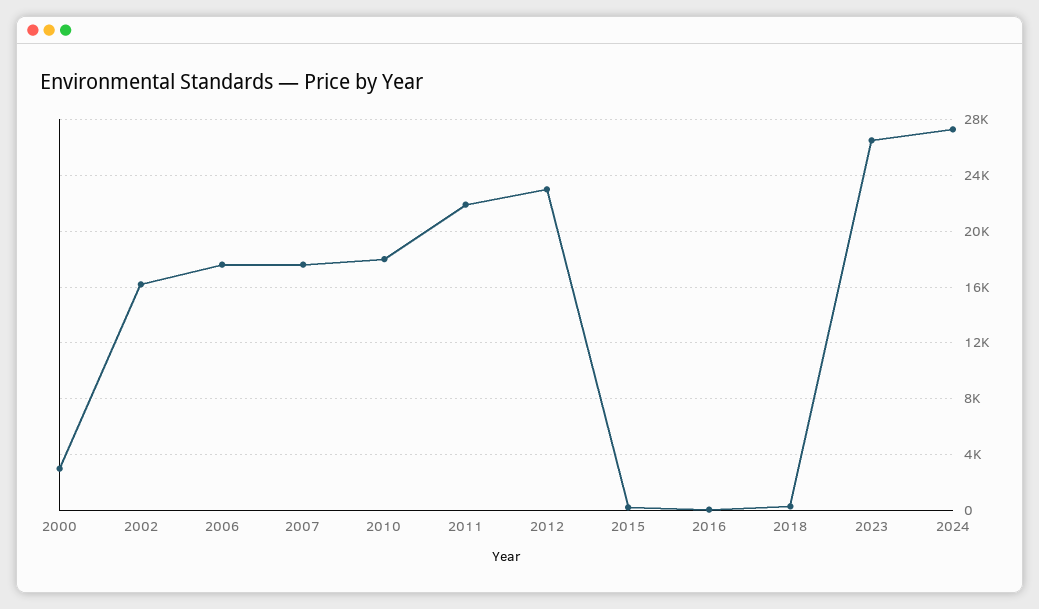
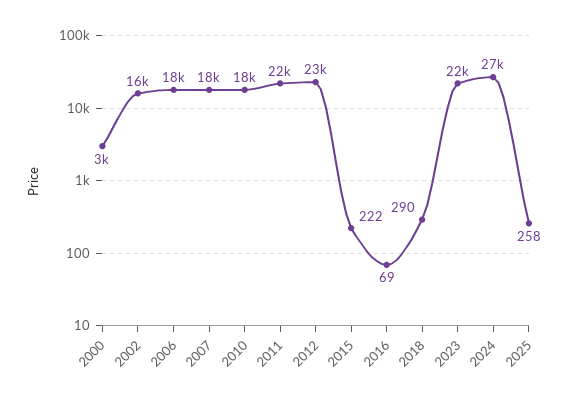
2023: 26500 -> 22000
2025: none -> 258

